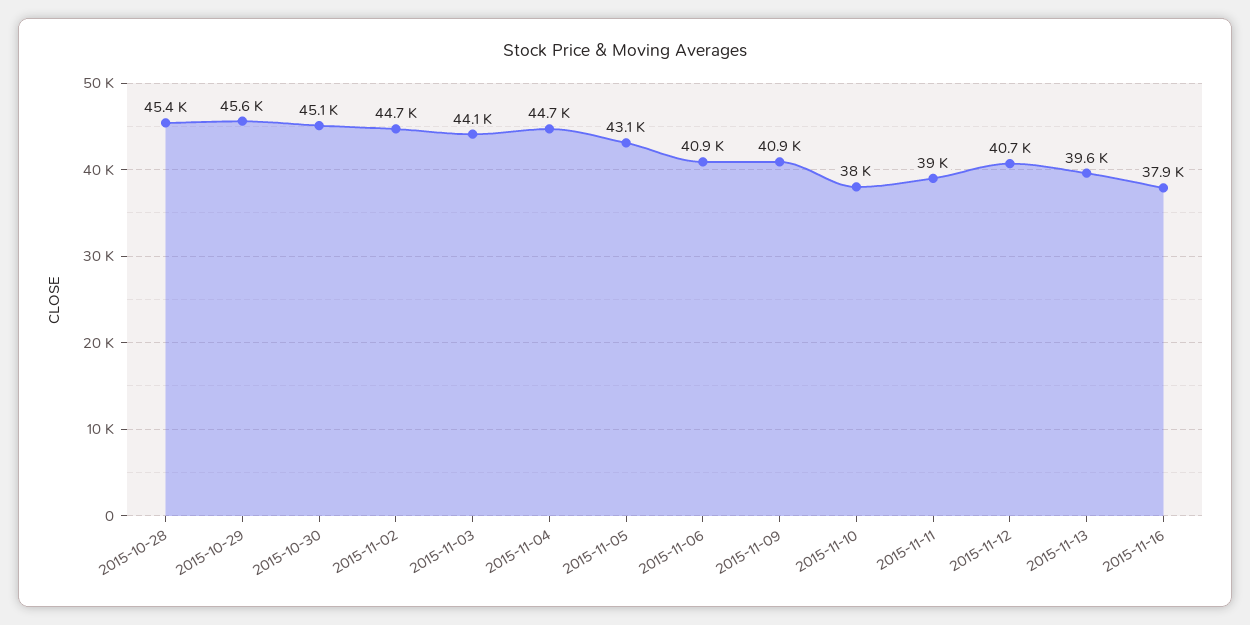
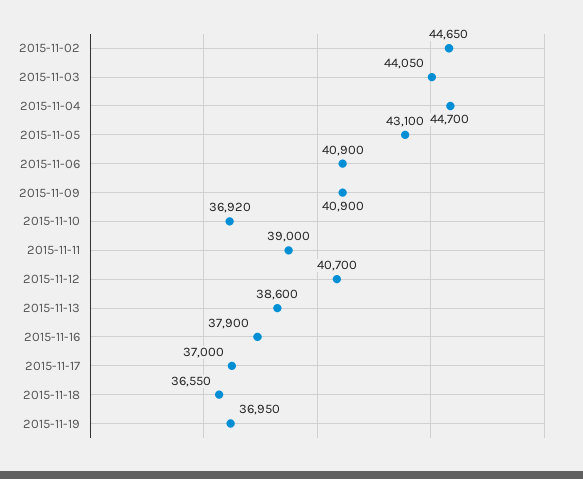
2015-10-28: 45400 -> none
2015-10-29: 45600 -> none
2015-10-30: 45100 -> none
2015-11-10: 38000 -> 36920
2015-11-13: 39600 -> 38600
2015-11-17: none -> 37000
2015-11-18: none -> 36550
2015-11-19: none -> 36950

